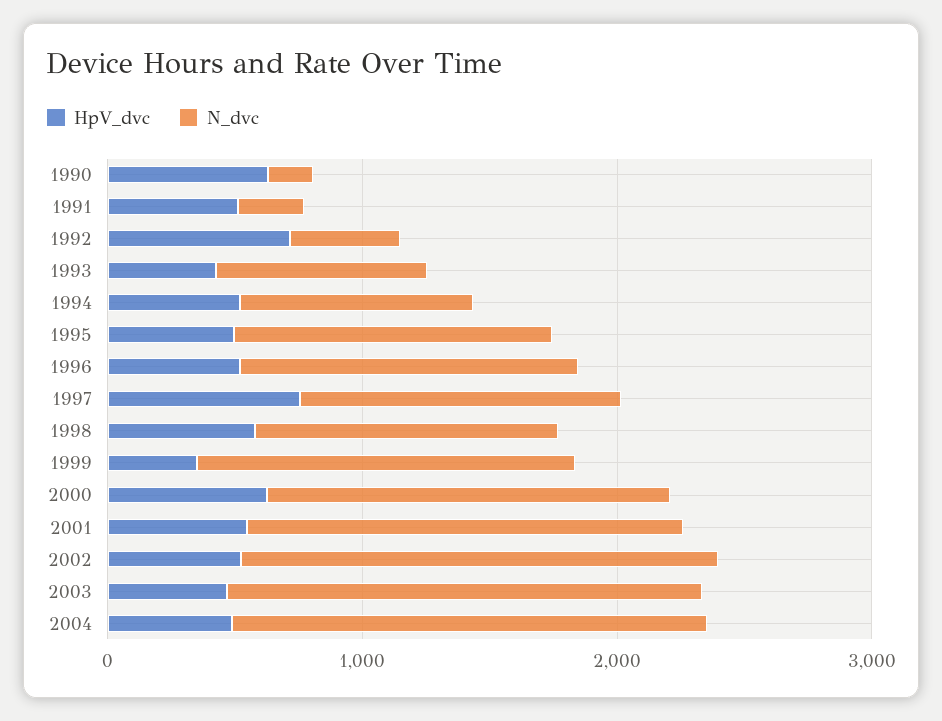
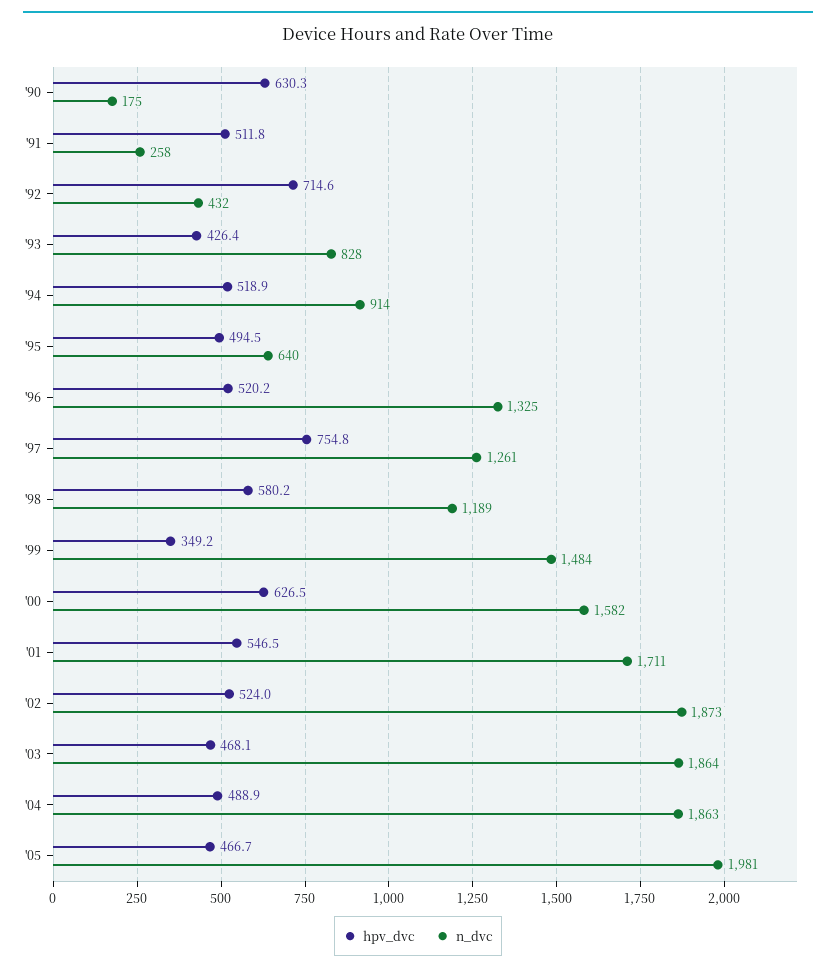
N_dvc, 1995: 1200 -> 640
HpV_dvc, '05: none -> 466.7
N_dvc, '05: none -> 1981

